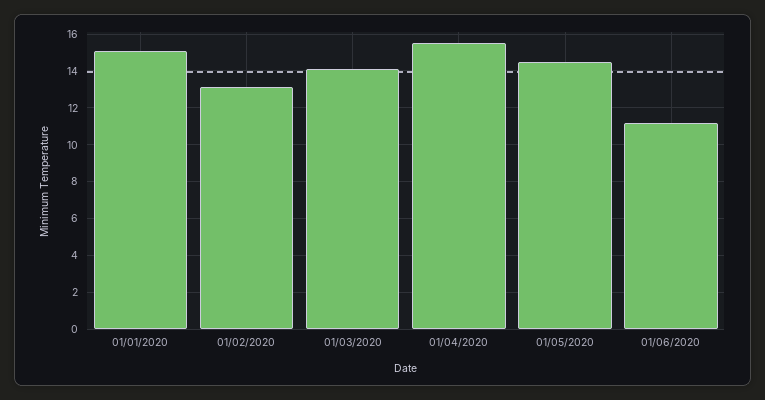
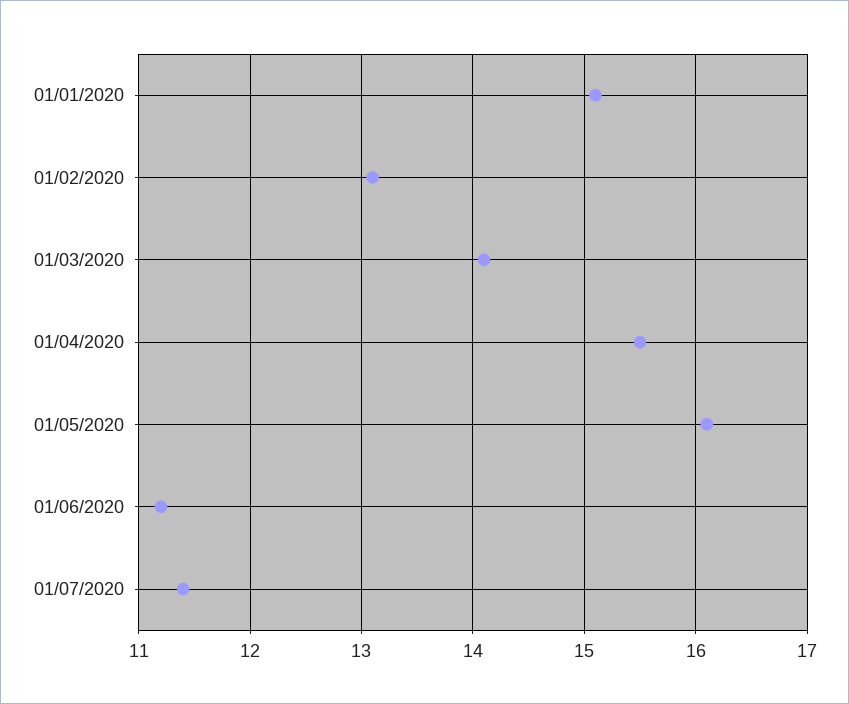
01/05/2020: 14.5 -> 16.1
01/07/2020: none -> 11.4

